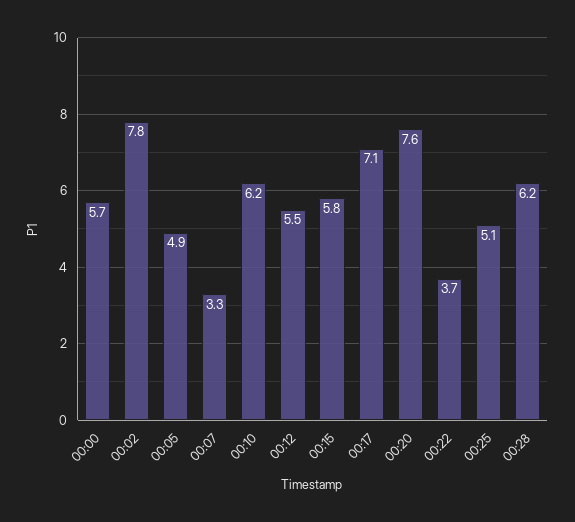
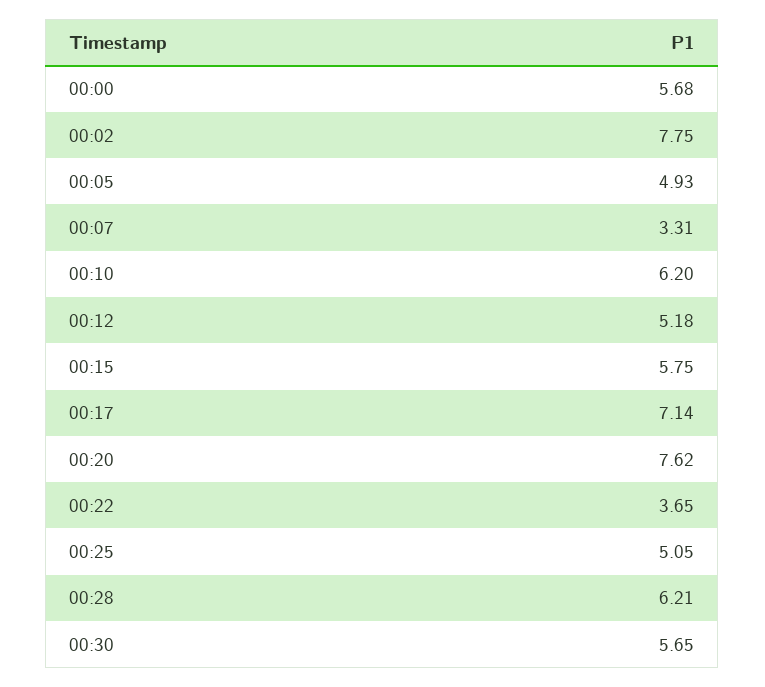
00:12: 5.5 -> 5.18
00:30: none -> 5.65

